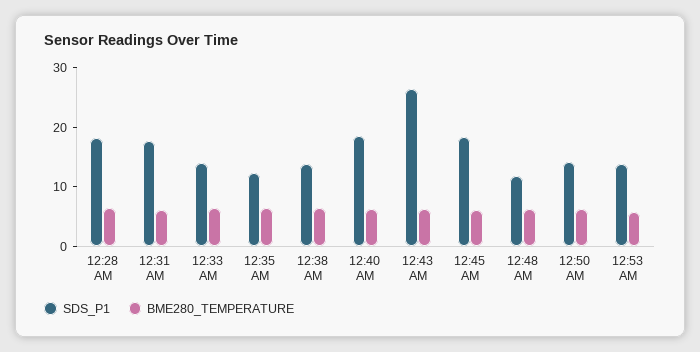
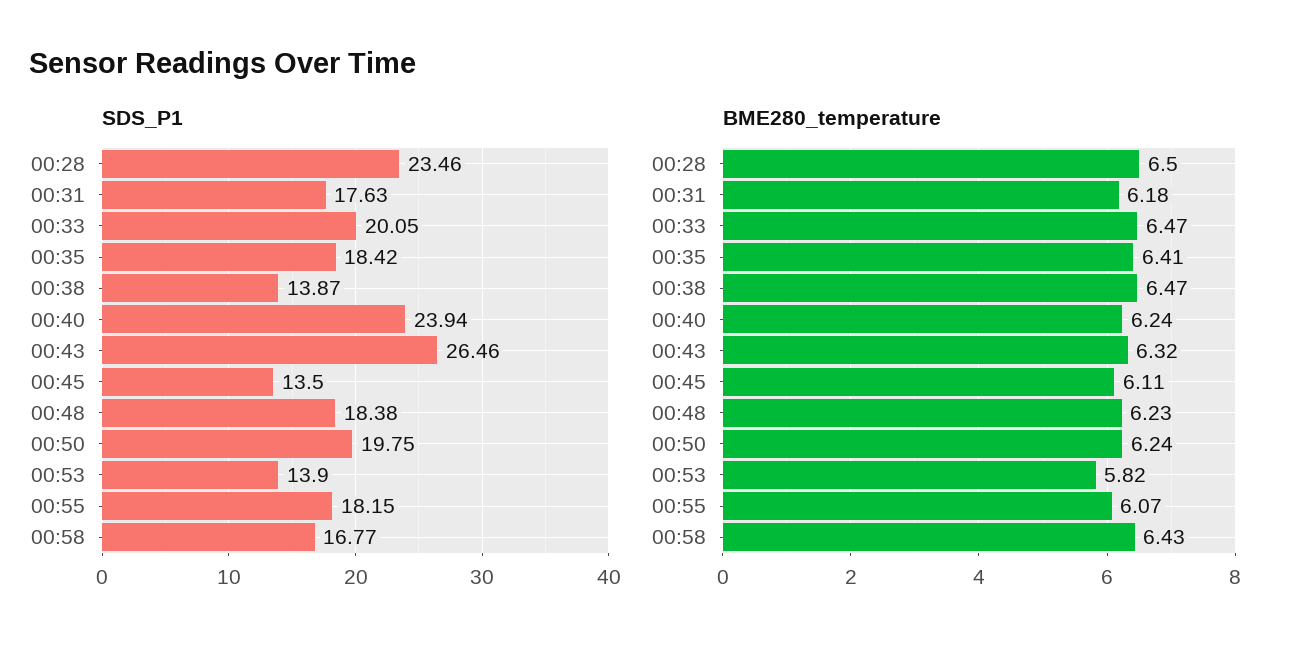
SDS_P1, 12:28 AM: 18 -> 23.46
SDS_P1, 12:33 AM: 14 -> 20.05
SDS_P1, 12:35 AM: 12 -> 18.42
SDS_P1, 12:40 AM: 18 -> 23.94
SDS_P1, 12:45 AM: 18 -> 13.5
SDS_P1, 12:48 AM: 12 -> 18.38
SDS_P1, 12:50 AM: 14 -> 19.75
SDS_P1, 00:55: none -> 18.15
SDS_P1, 00:58: none -> 16.77
BME280_TEMPERATURE, 00:55: none -> 6.07
BME280_TEMPERATURE, 00:58: none -> 6.43

